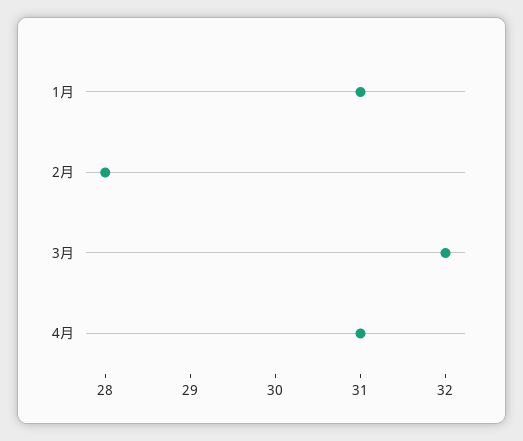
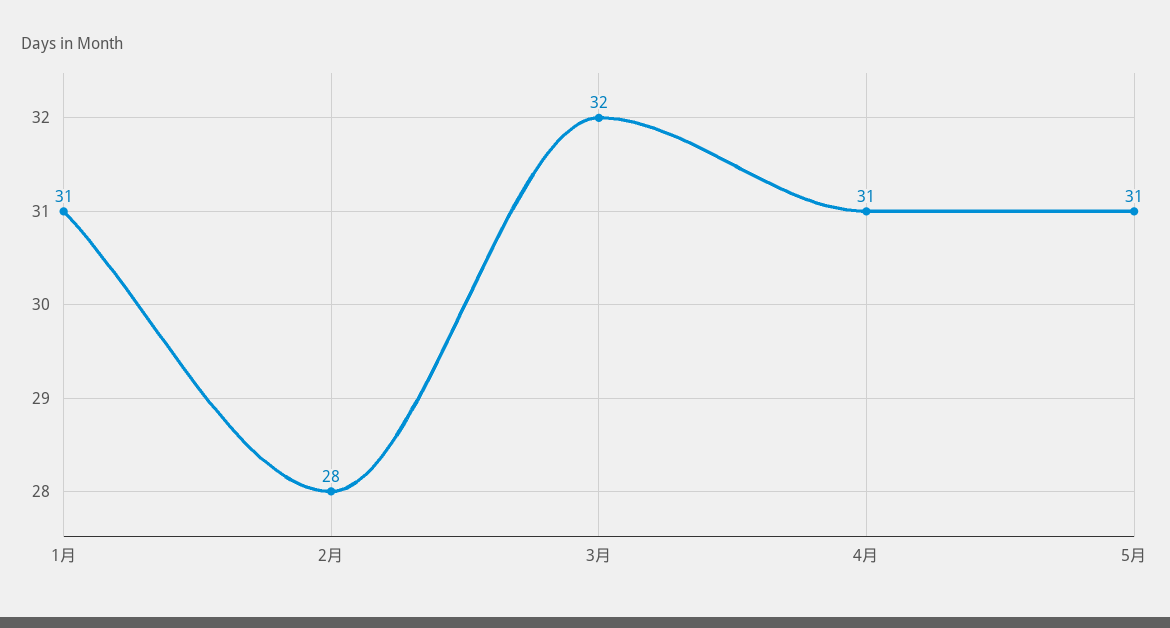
5月: none -> 31

